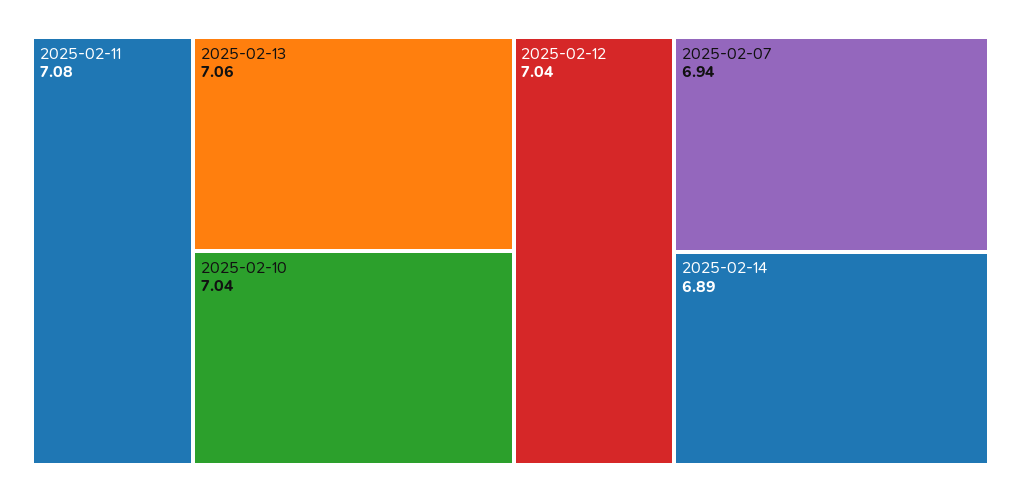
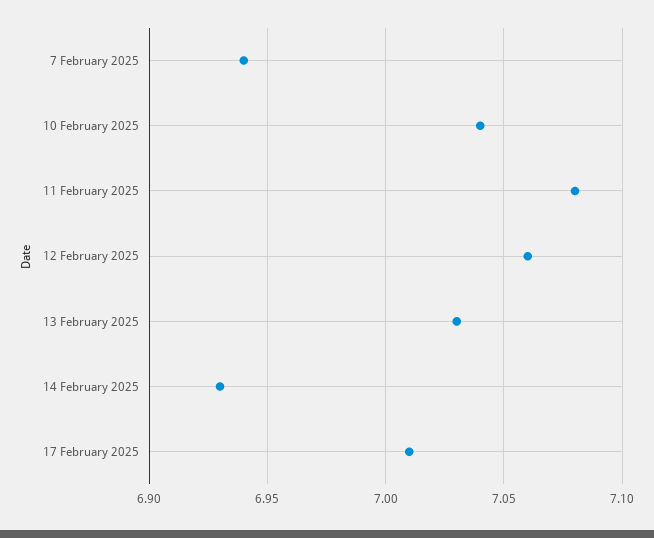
2025-02-13: 7.06 -> 7.03
2025-02-12: 7.04 -> 7.06
2025-02-14: 6.89 -> 6.93
17 February 2025: none -> 7.01

